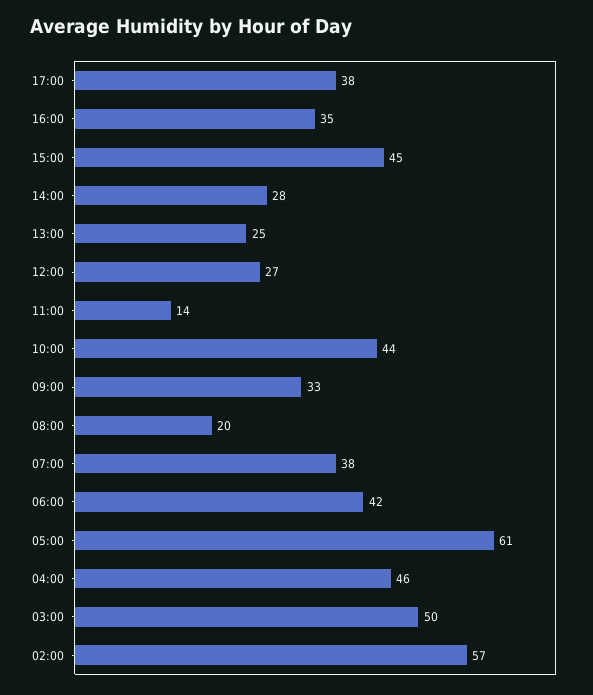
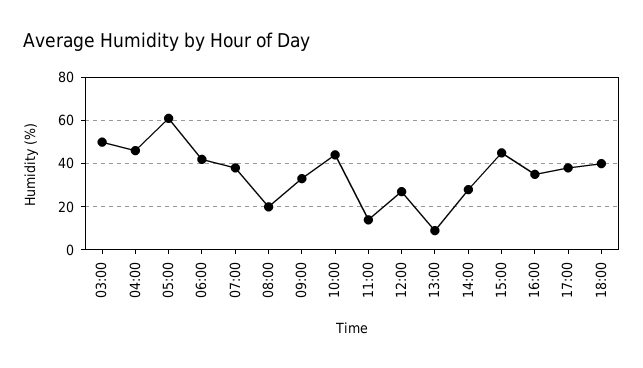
13:00: 25 -> 10
02:00: 57 -> none
18:00: none -> 40

